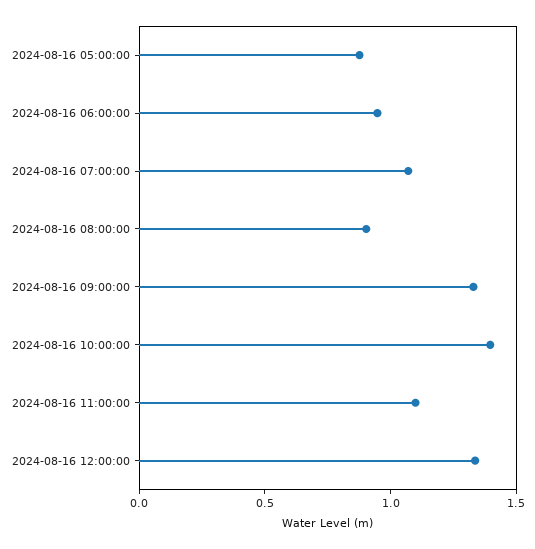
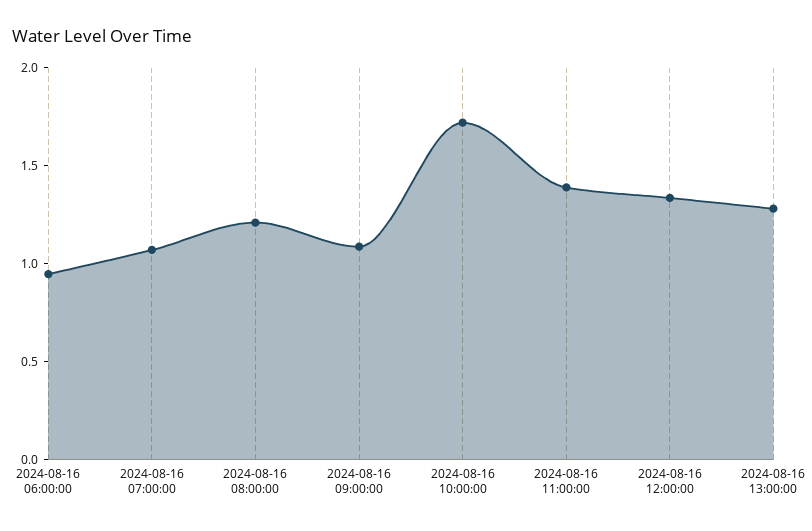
2024-08-16 05:00:00: 0.9 -> none
2024-08-16 08:00:00: 0.9 -> 1.2
2024-08-16 09:00:00: 1.3 -> 1.1
2024-08-16 10:00:00: 1.4 -> 1.7
2024-08-16 11:00:00: 1.1 -> 1.4
2024-08-16 13:00:00: none -> 1.3

